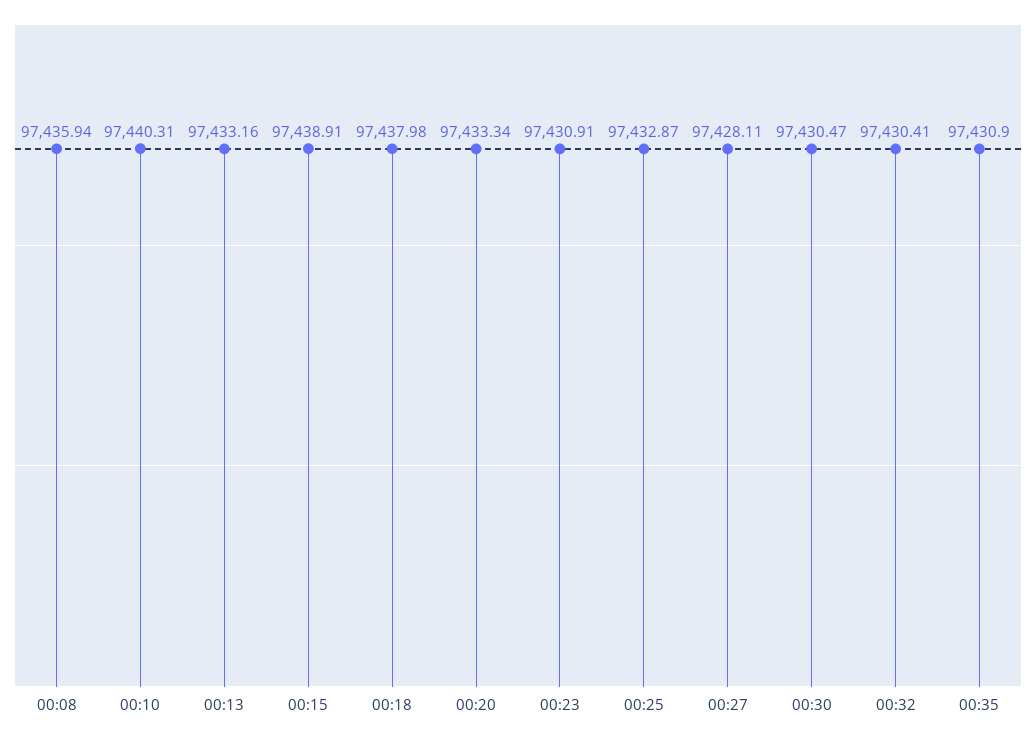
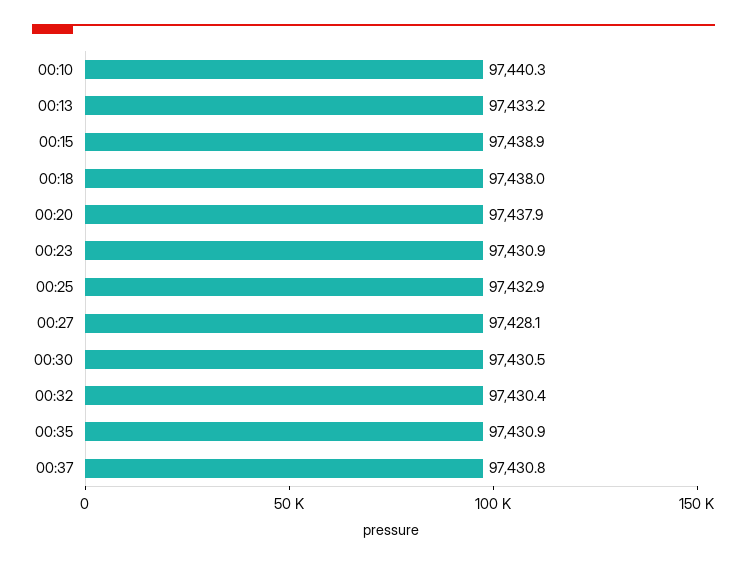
00:08: 97435.94 -> none
00:20: 97433.34 -> 97437.9
00:37: none -> 97430.8

